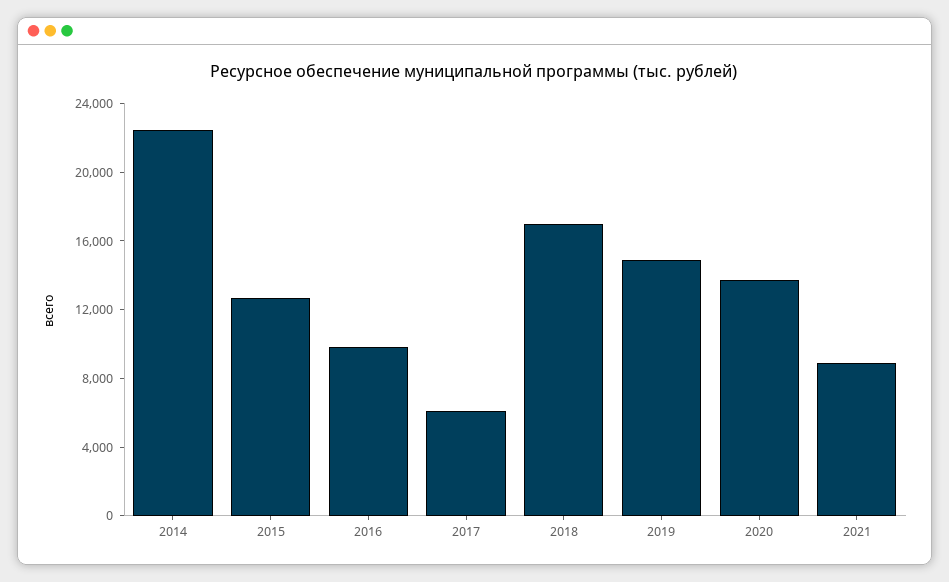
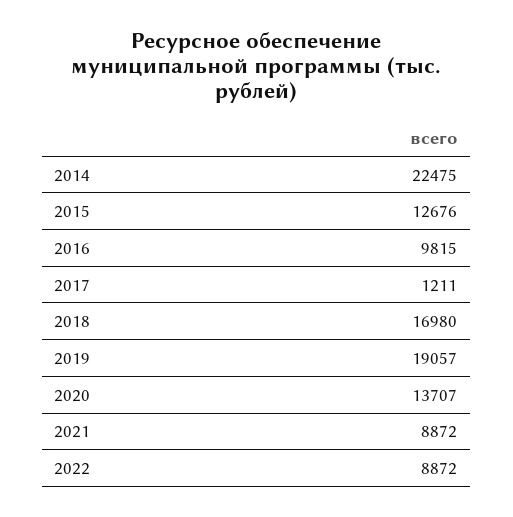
2017: 6000 -> 1211
2019: 15000 -> 19057
2022: none -> 8872

